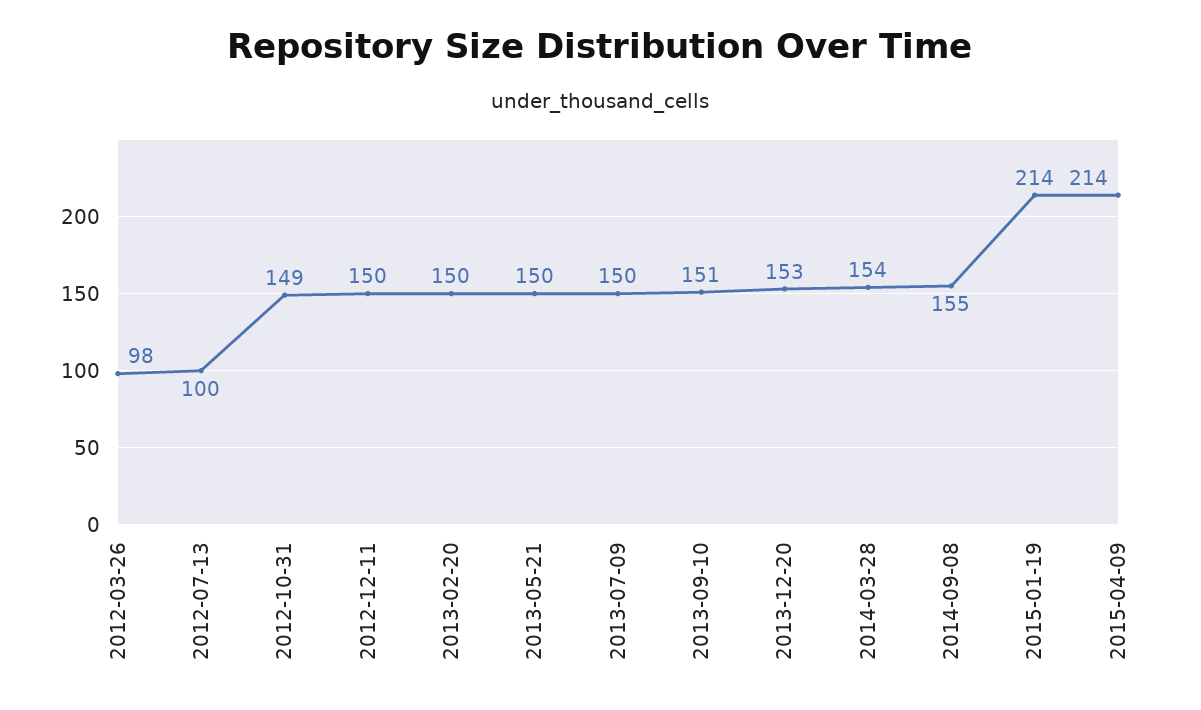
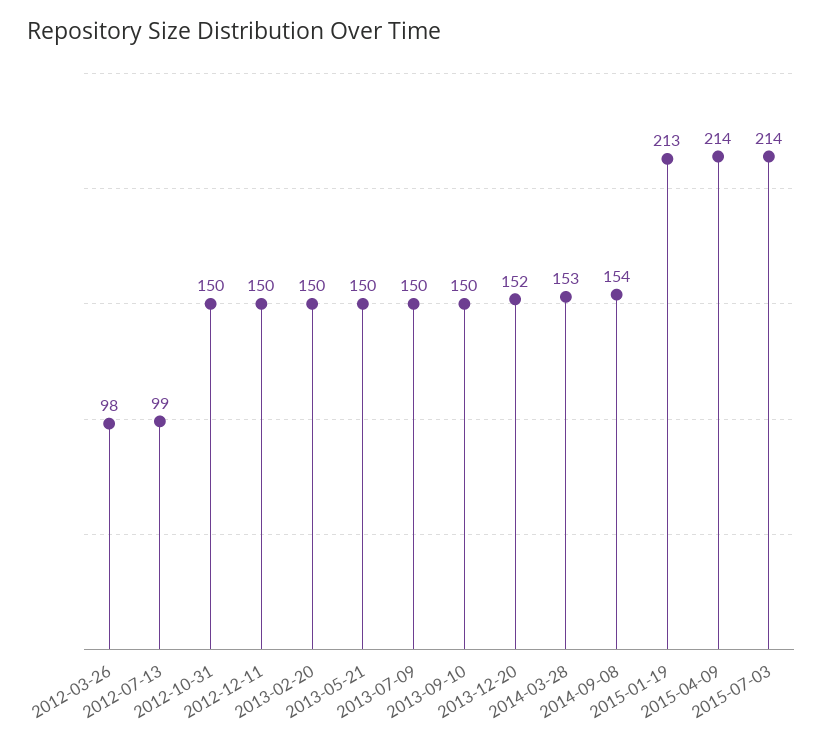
2012-07-13: 100 -> 99
2012-10-31: 149 -> 150
2013-09-10: 151 -> 150
2013-12-20: 153 -> 152
2014-03-28: 154 -> 153
2014-09-08: 155 -> 154
2015-01-19: 214 -> 213
2015-07-03: none -> 214

